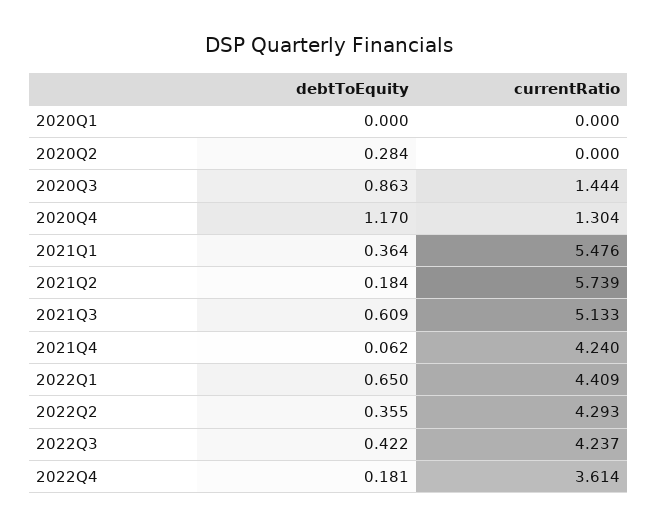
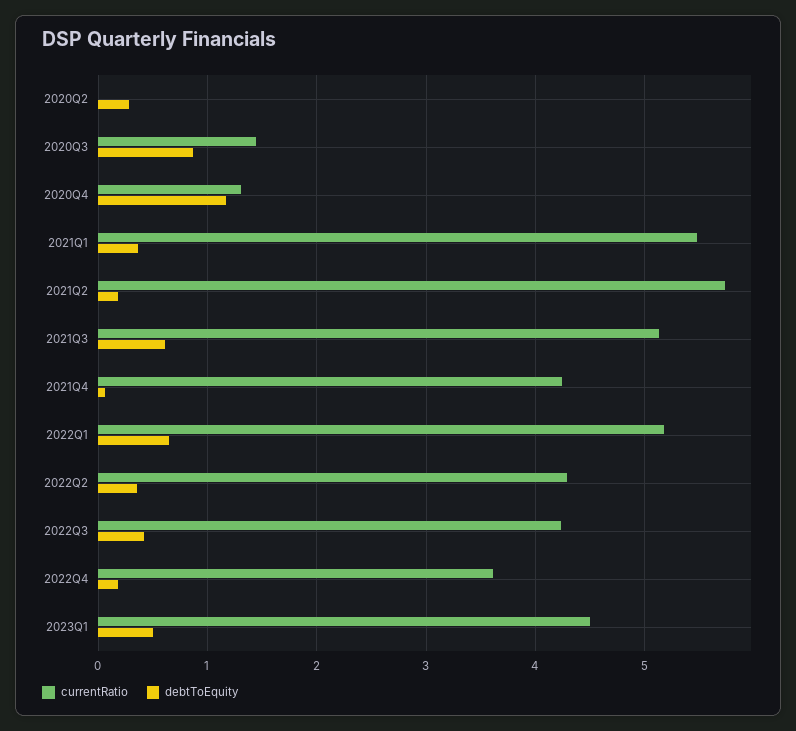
debtToEquity, 2020Q1: 0 -> none
currentRatio, 2020Q1: 0 -> none
currentRatio, 2022Q1: 4.409 -> 5.2
currentRatio, 2023Q1: none -> 4.5
debtToEquity, 2023Q1: none -> 0.5

